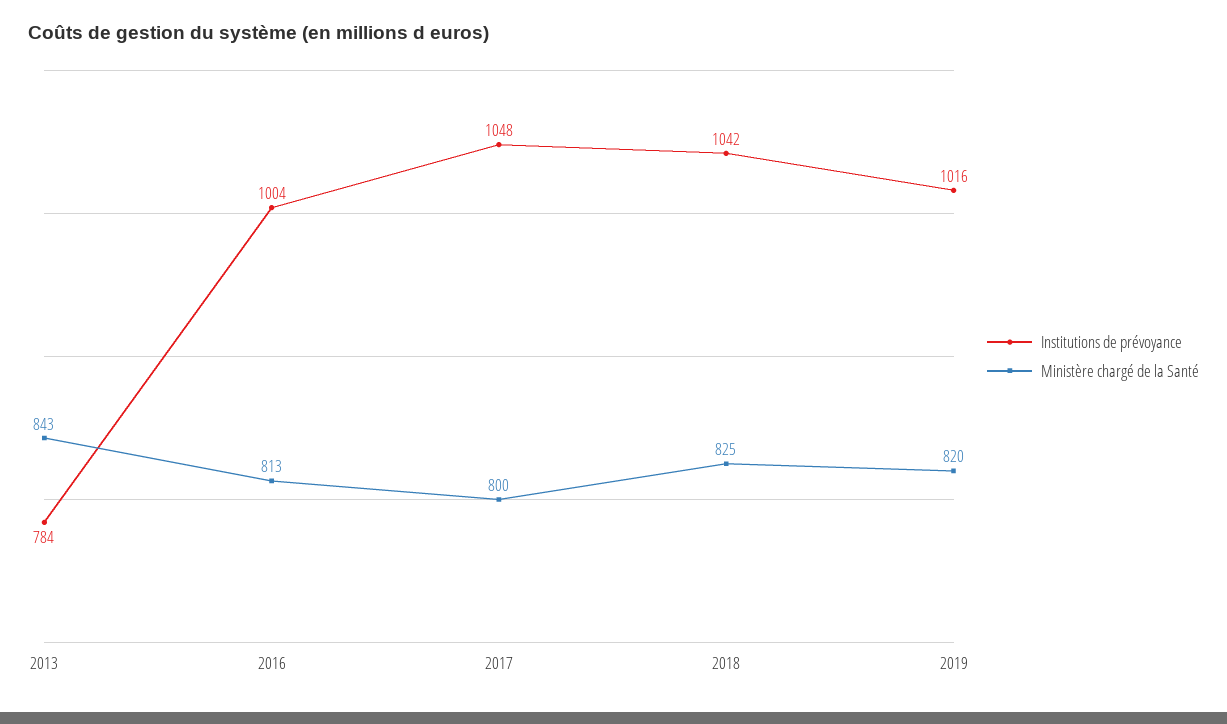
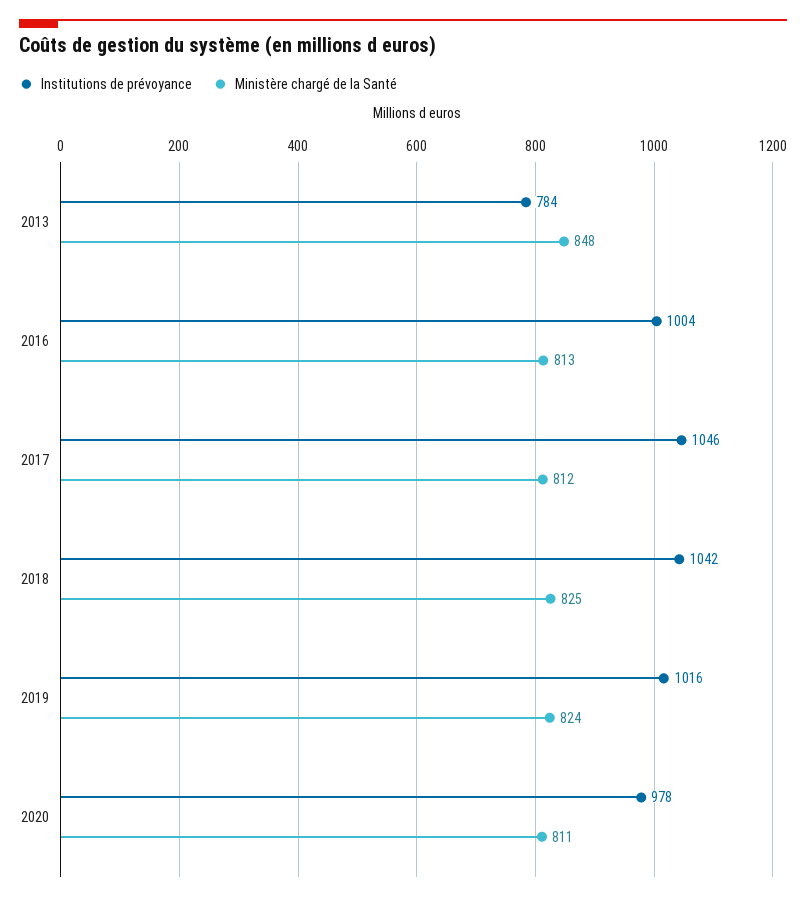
Ministère chargé de la Santé, 2013: 843 -> 848
Institutions de prévoyance, 2017: 1048 -> 1046
Ministère chargé de la Santé, 2017: 800 -> 812
Ministère chargé de la Santé, 2019: 820 -> 824
Institutions de prévoyance, 2020: none -> 978
Ministère chargé de la Santé, 2020: none -> 811

